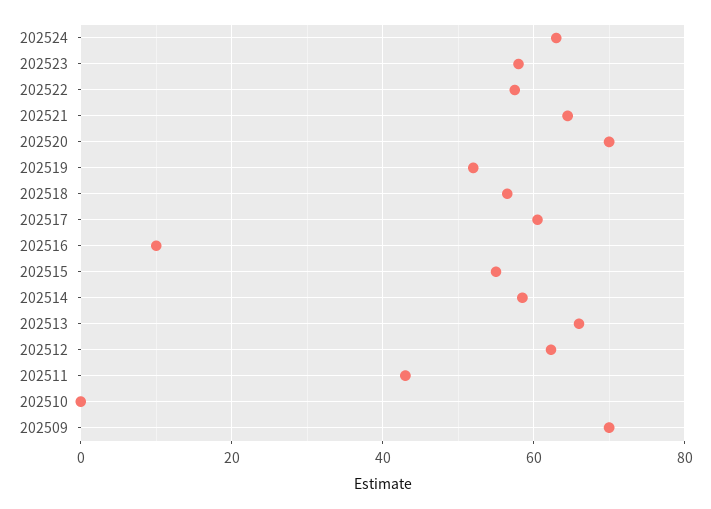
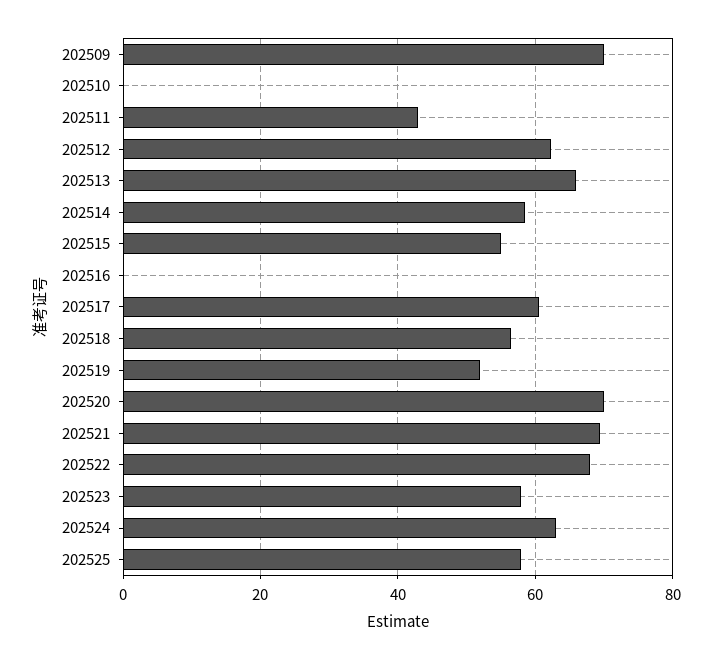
202522: 58 -> 68
202521: 64 -> 70
202516: 10 -> 0
202525: none -> 58

